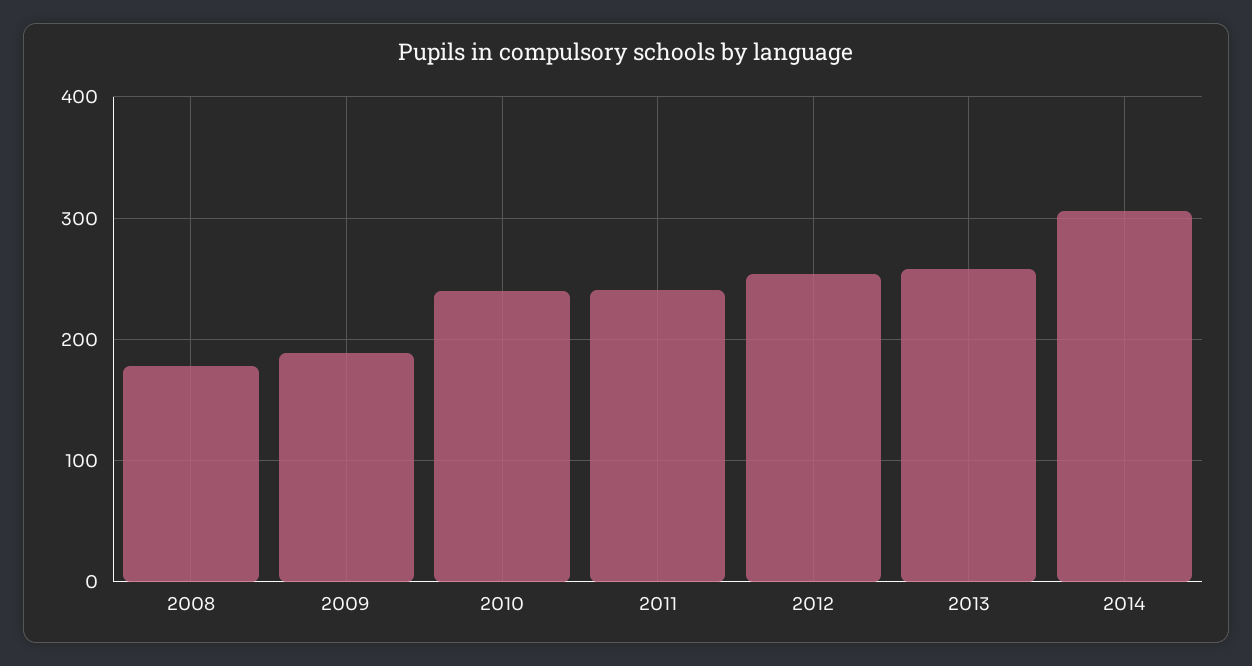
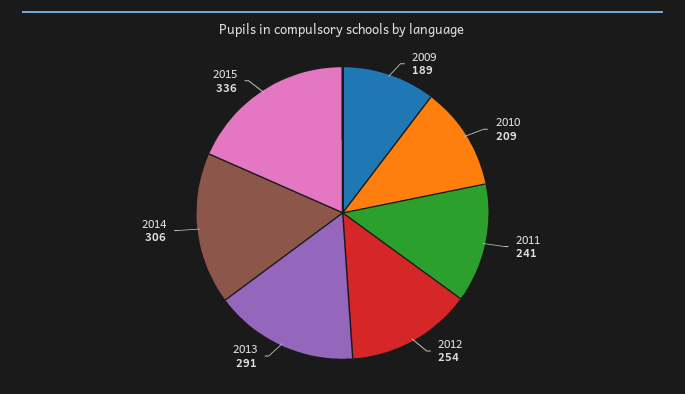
2008: 180 -> none
2010: 240 -> 209
2013: 260 -> 291
2015: none -> 336

